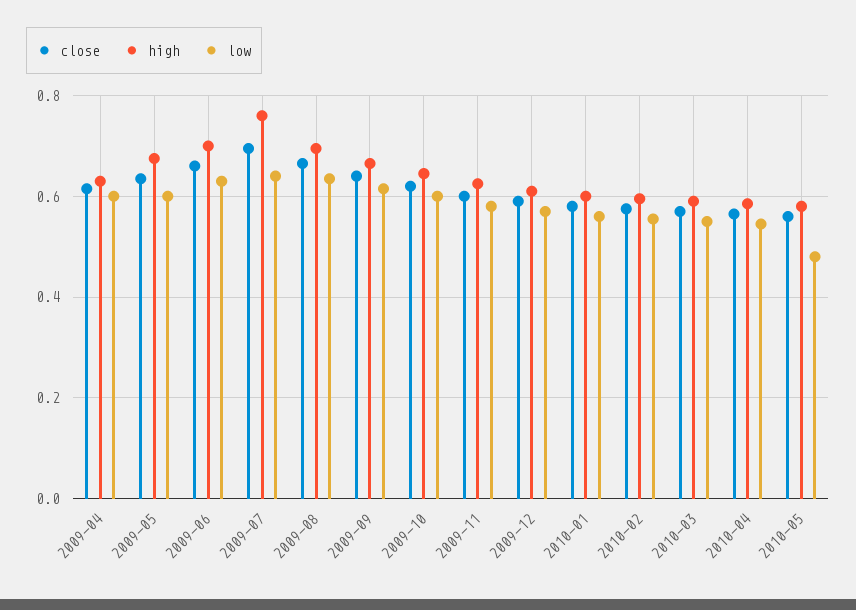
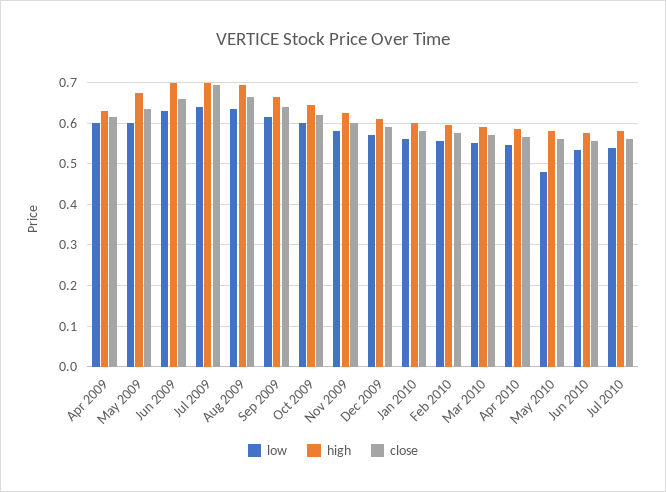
high, 2009-07: 0.76 -> 0.7
low, Jun 2010: none -> 0.54
high, Jun 2010: none -> 0.58
close, Jun 2010: none -> 0.56
low, Jul 2010: none -> 0.54
high, Jul 2010: none -> 0.58
close, Jul 2010: none -> 0.56

